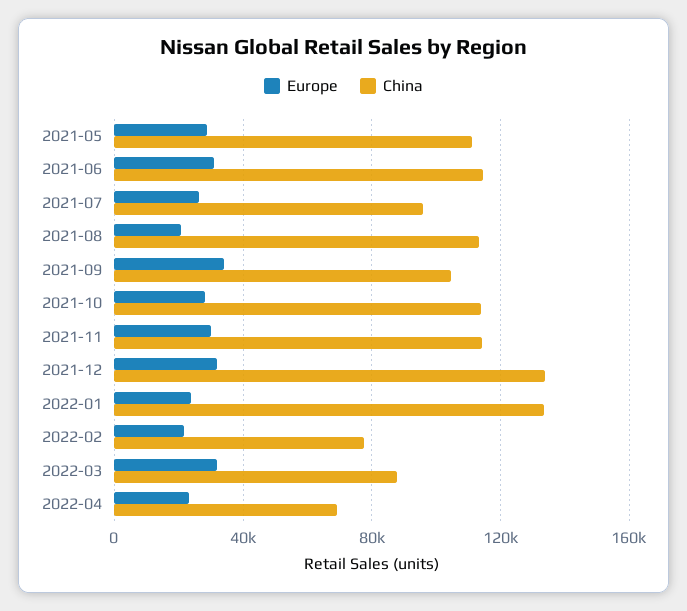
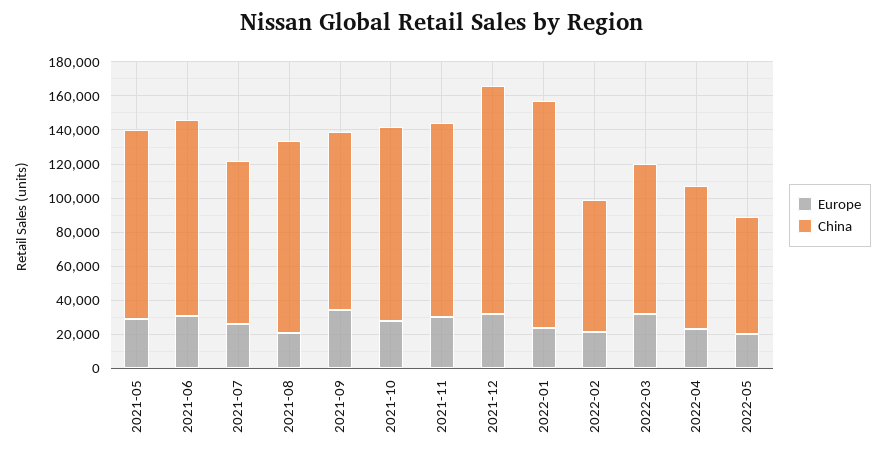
China, 2022-04: 70000 -> 85000
Europe, 2022-05: none -> 20000
China, 2022-05: none -> 70000

